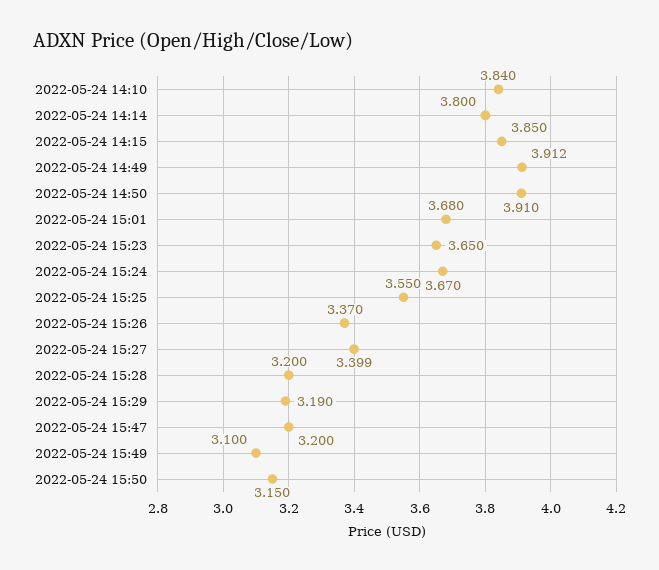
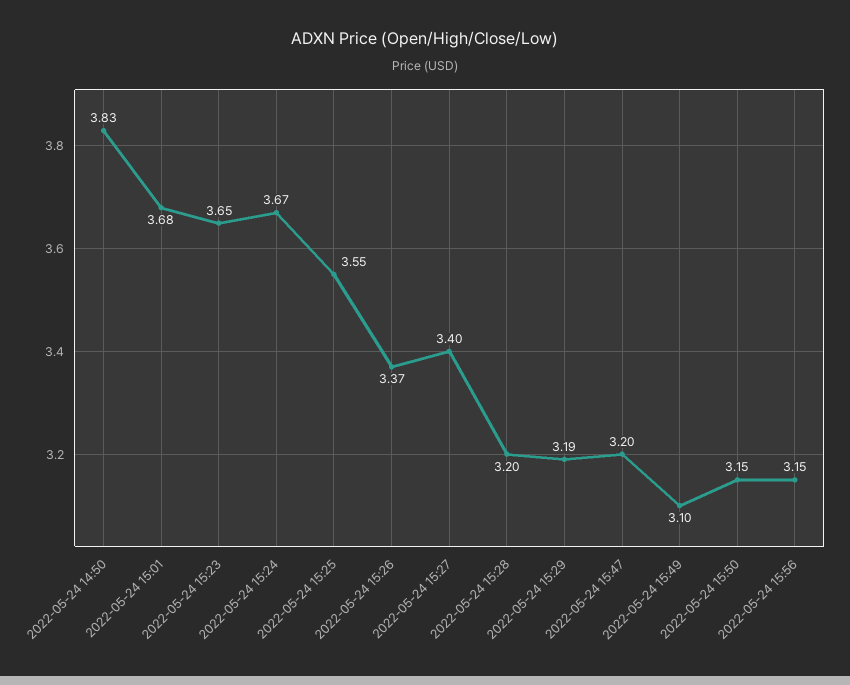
2022-05-24 14:10: 3.84 -> none
2022-05-24 14:14: 3.8 -> none
2022-05-24 14:15: 3.85 -> none
2022-05-24 14:49: 3.912 -> none
2022-05-24 14:50: 3.91 -> 3.83
2022-05-24 15:56: none -> 3.15

